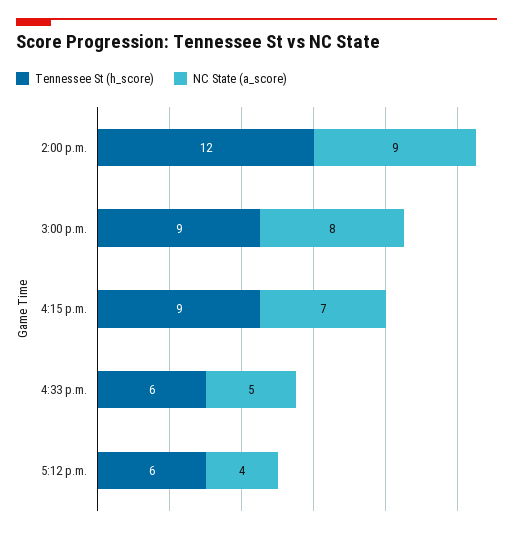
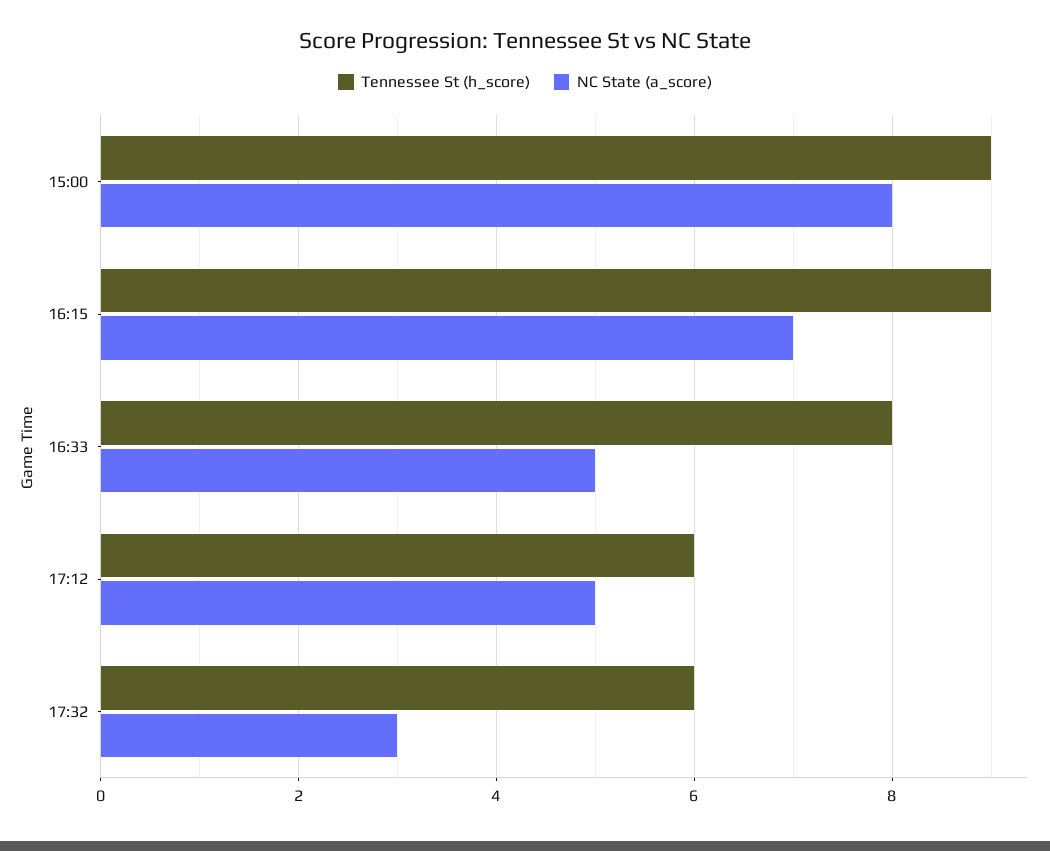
Tennessee St (h_score), 2:00 p.m.: 12 -> none
NC State (a_score), 2:00 p.m.: 9 -> none
Tennessee St (h_score), 4:33 p.m.: 6 -> 8
NC State (a_score), 5:12 p.m.: 4 -> 5
Tennessee St (h_score), 17:32: none -> 6
NC State (a_score), 17:32: none -> 3

